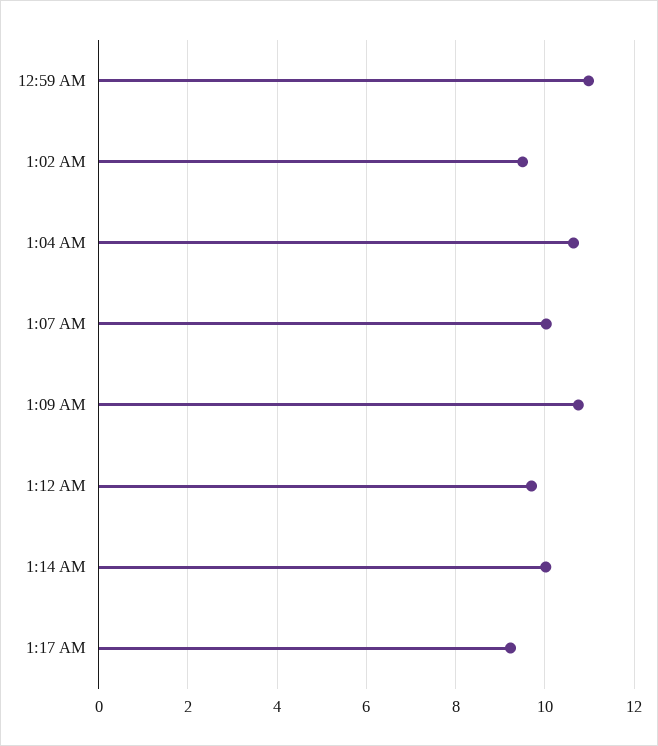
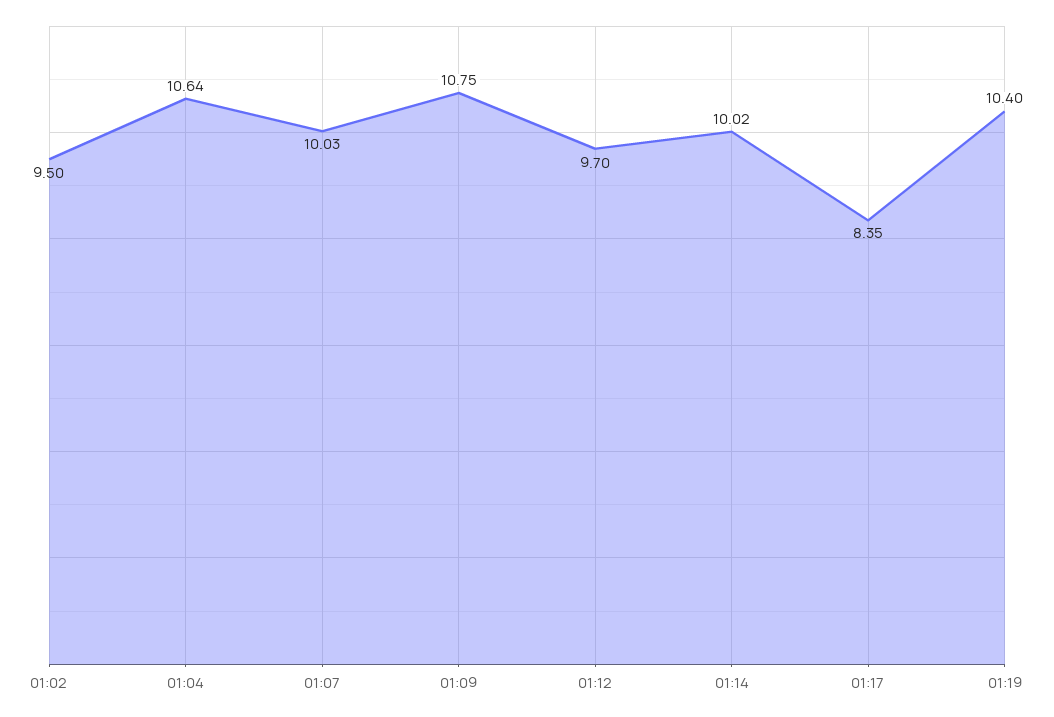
12:59 AM: 11 -> none
1:17 AM: 9.2 -> 8.35
01:19: none -> 10.4

